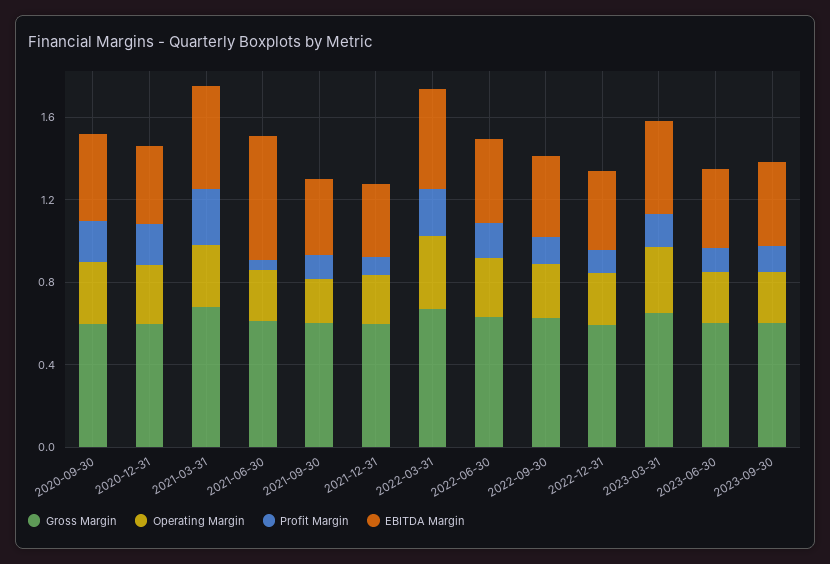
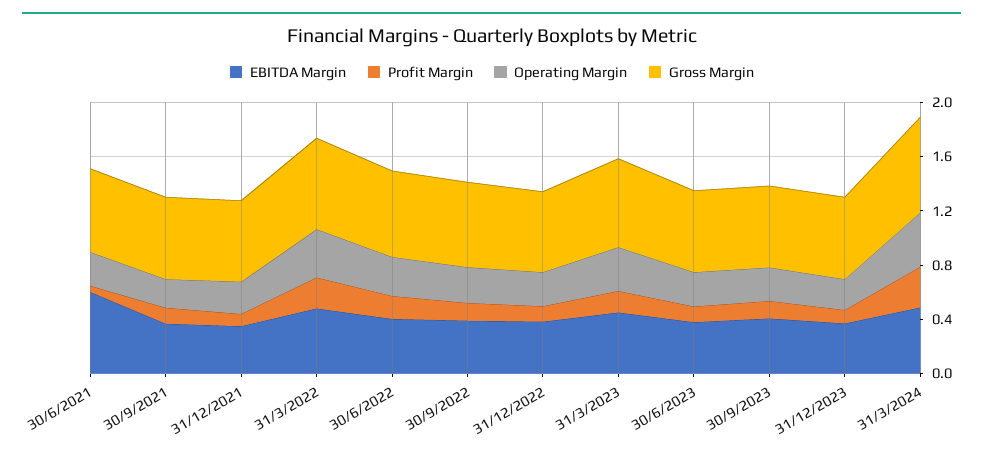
Gross Margin, 2020-09-30: 0.6 -> none
Operating Margin, 2020-09-30: 0.3 -> none
Profit Margin, 2020-09-30: 0.2 -> none
EBITDA Margin, 2020-09-30: 0.4 -> none
Gross Margin, 2020-12-31: 0.6 -> none
Operating Margin, 2020-12-31: 0.3 -> none
Profit Margin, 2020-12-31: 0.2 -> none
EBITDA Margin, 2020-12-31: 0.4 -> none
Gross Margin, 2021-03-31: 0.7 -> none
Operating Margin, 2021-03-31: 0.3 -> none
Profit Margin, 2021-03-31: 0.3 -> none
EBITDA Margin, 2021-03-31: 0.5 -> none
EBITDA Margin, 31/12/2023: none -> 0.4
Profit Margin, 31/12/2023: none -> 0.1
Operating Margin, 31/12/2023: none -> 0.2
Gross Margin, 31/12/2023: none -> 0.6
EBITDA Margin, 31/3/2024: none -> 0.5
Profit Margin, 31/3/2024: none -> 0.3
Operating Margin, 31/3/2024: none -> 0.4
Gross Margin, 31/3/2024: none -> 0.7

